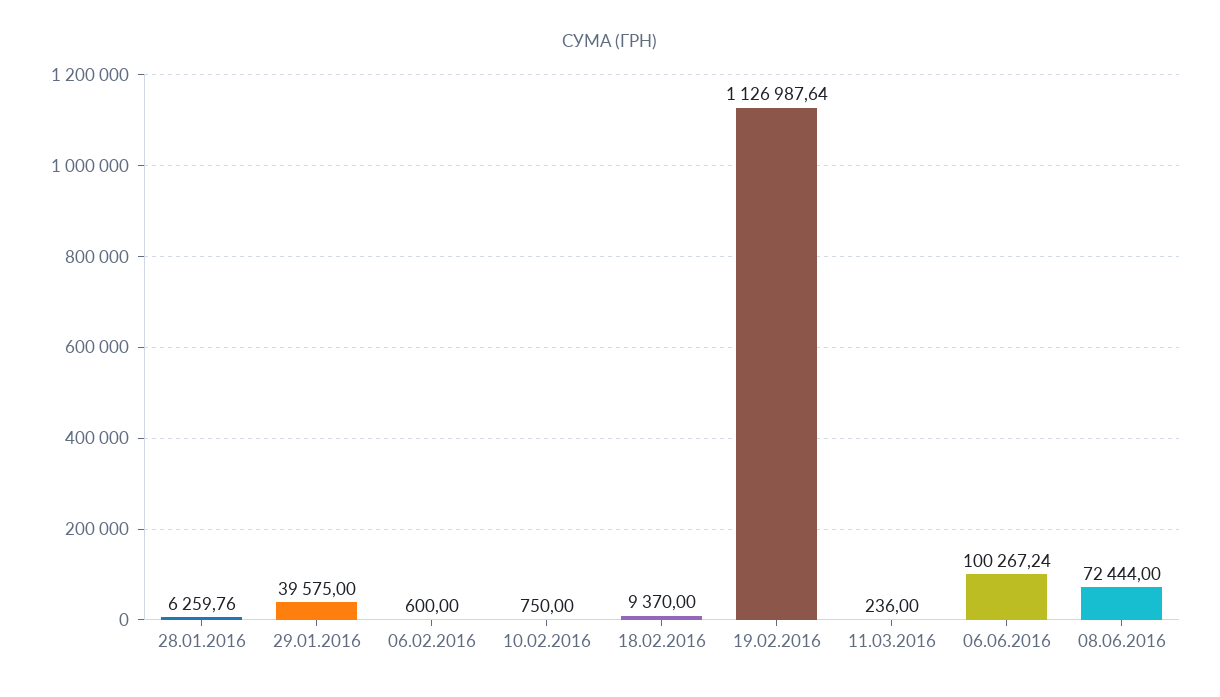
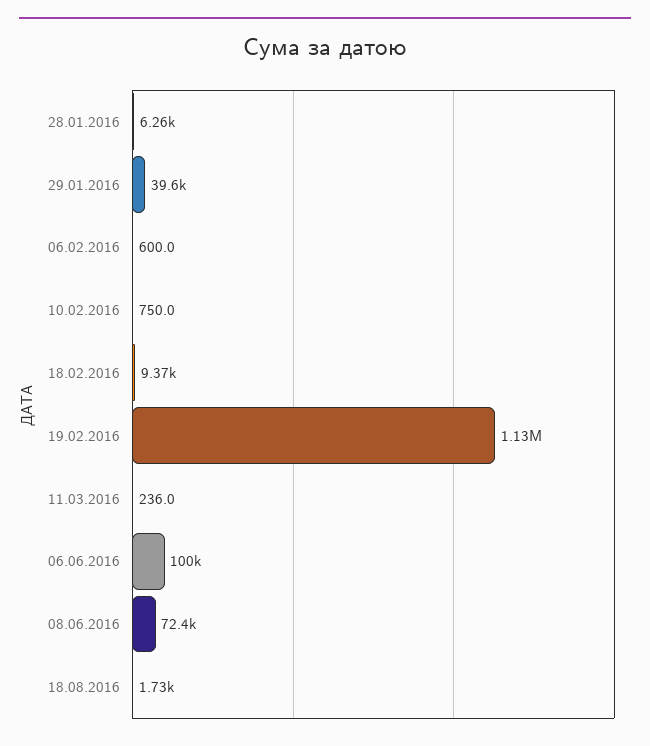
18.08.2016: none -> 1730

